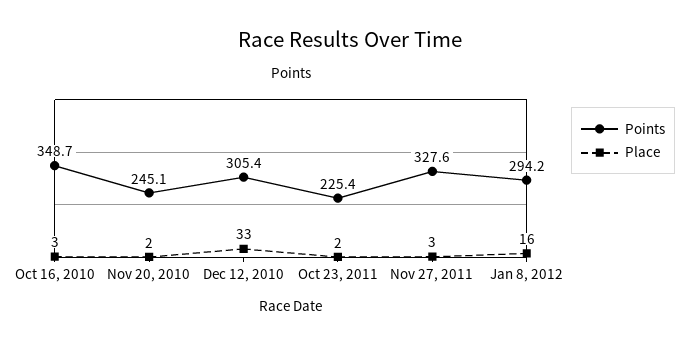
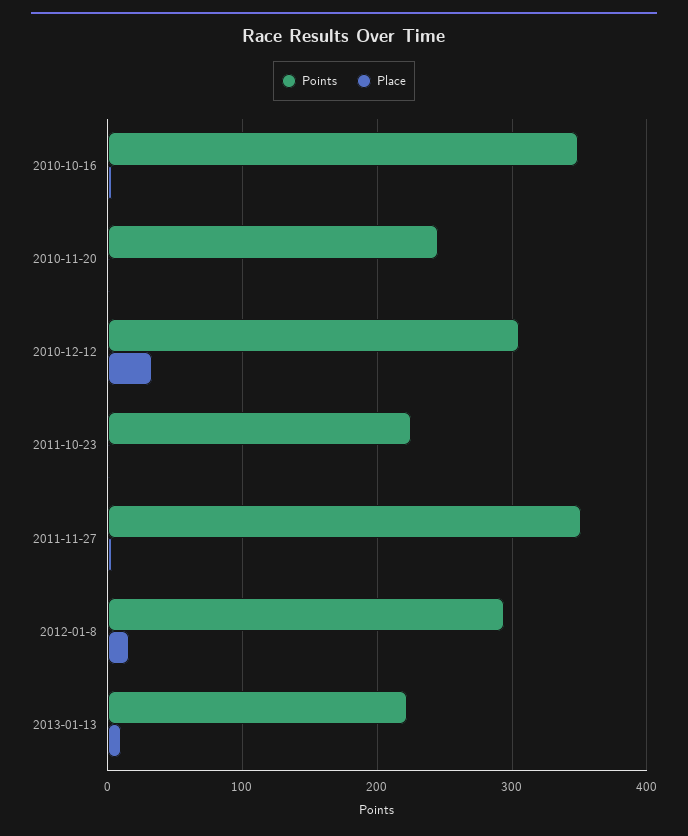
Points, Nov 27, 2011: 327.6 -> 350
Points, 2013-01-13: none -> 220
Place, 2013-01-13: none -> 10

